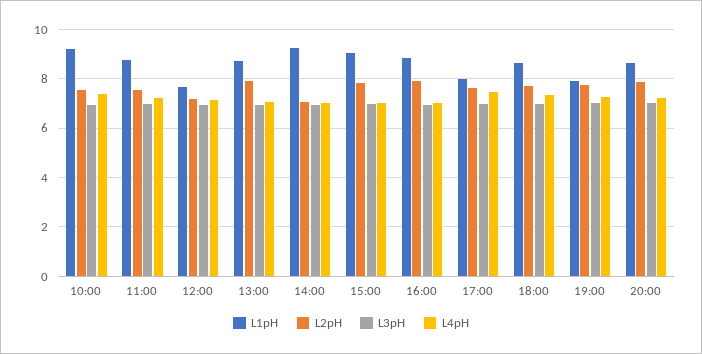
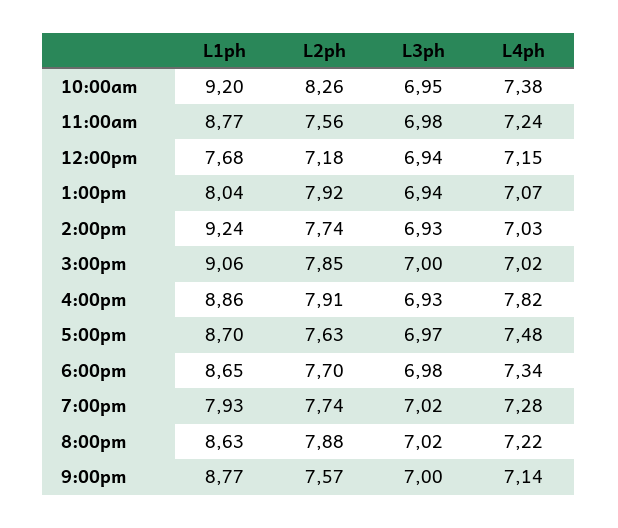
L2pH, 10:00: 7.5 -> 8.26
L1pH, 13:00: 8.75 -> 8.04
L2pH, 14:00: 7 -> 7.74
L4pH, 16:00: 7 -> 7.82
L1pH, 17:00: 8 -> 8.7
L1pH, 9:00pm: none -> 8.77
L2pH, 9:00pm: none -> 7.57
L3pH, 9:00pm: none -> 7
L4pH, 9:00pm: none -> 7.14

